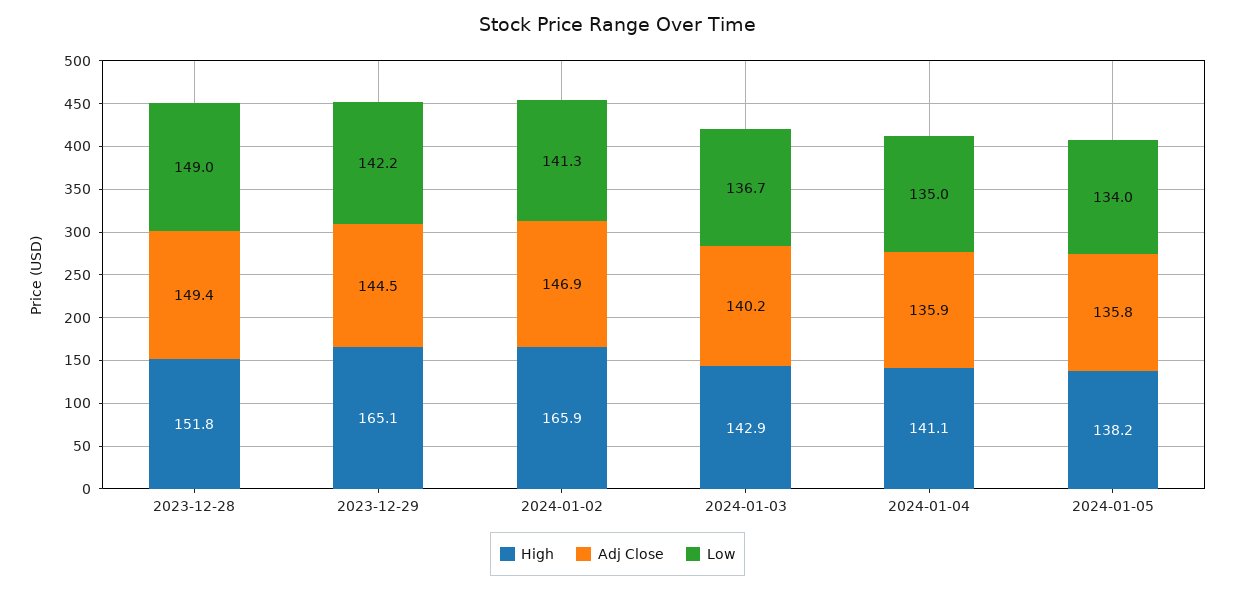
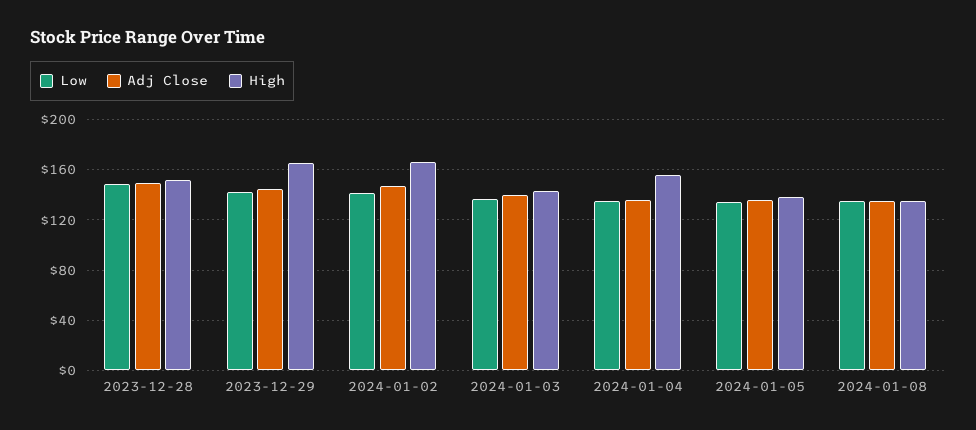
High, 2024-01-04: 141.1 -> 155
Low, 2024-01-08: none -> 135
Adj Close, 2024-01-08: none -> 135
High, 2024-01-08: none -> 135

